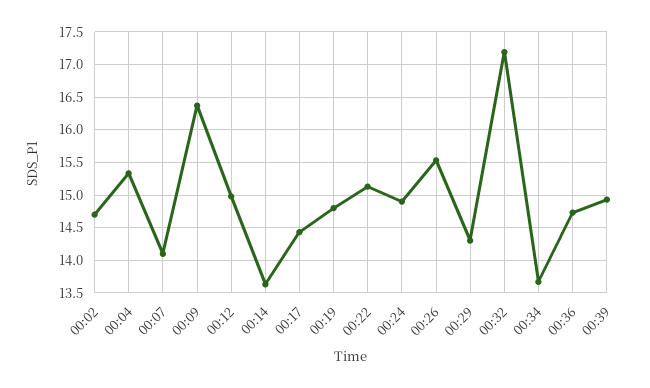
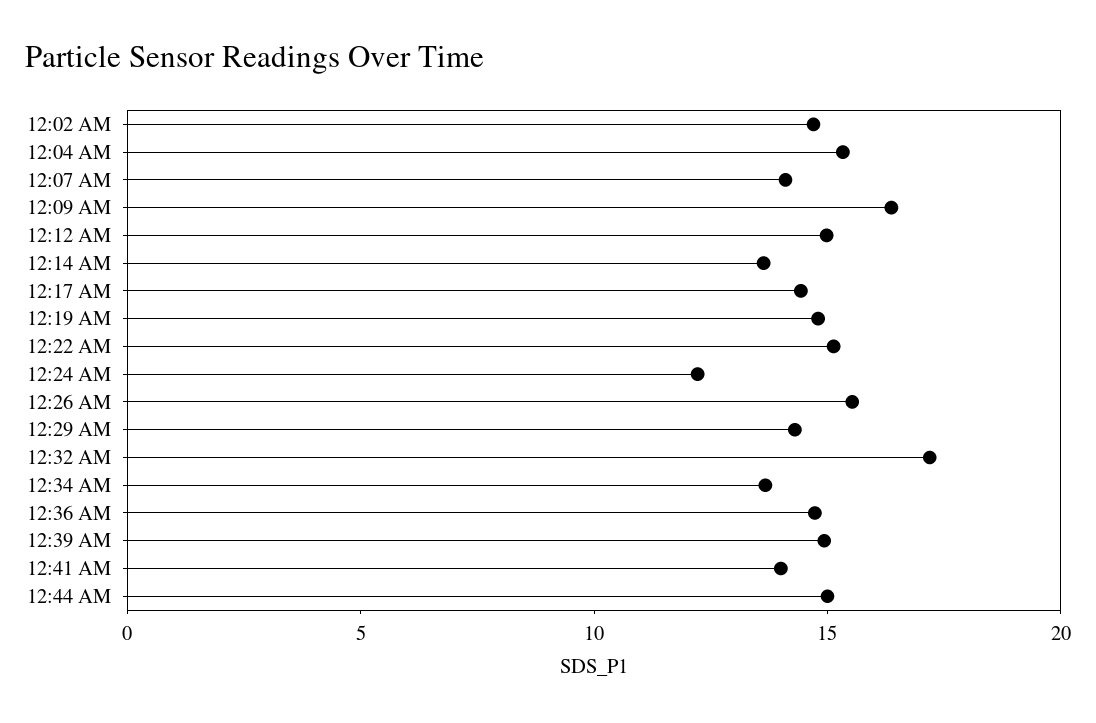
00:24: 14.9 -> 12
12:41 AM: none -> 14
12:44 AM: none -> 15

